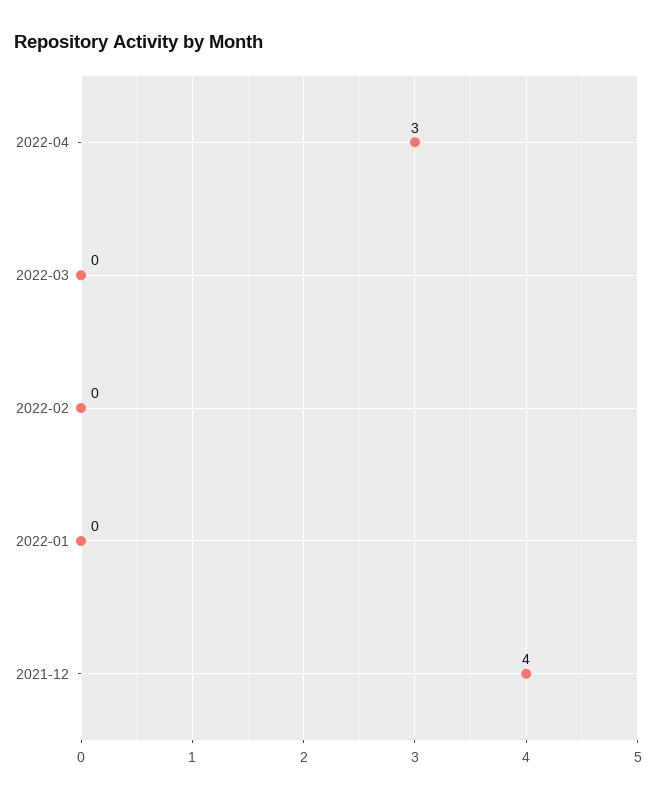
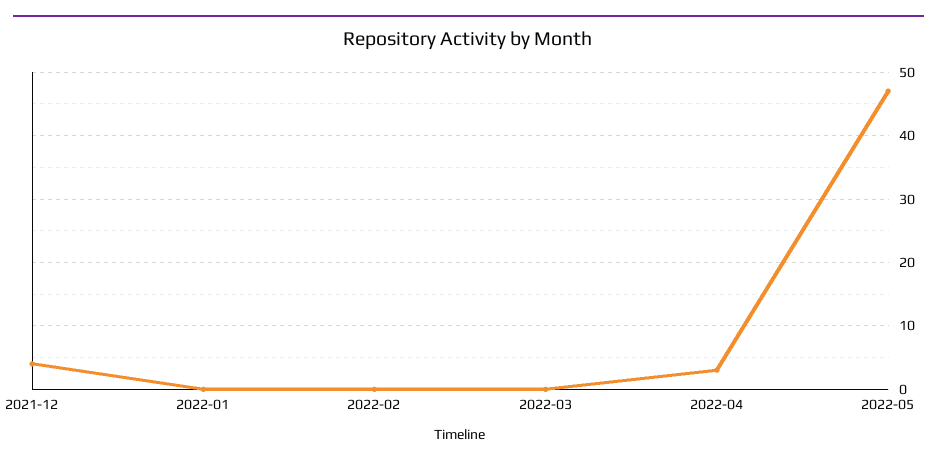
2022-05: none -> 47

